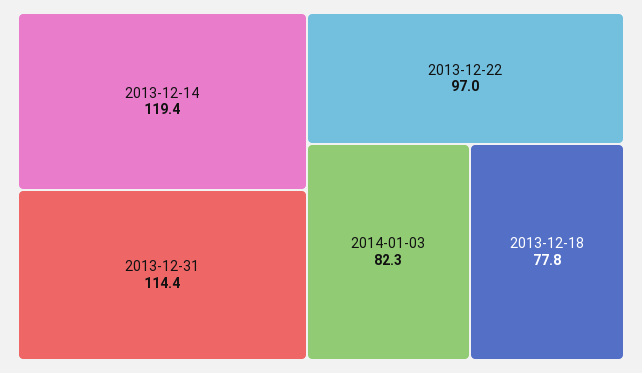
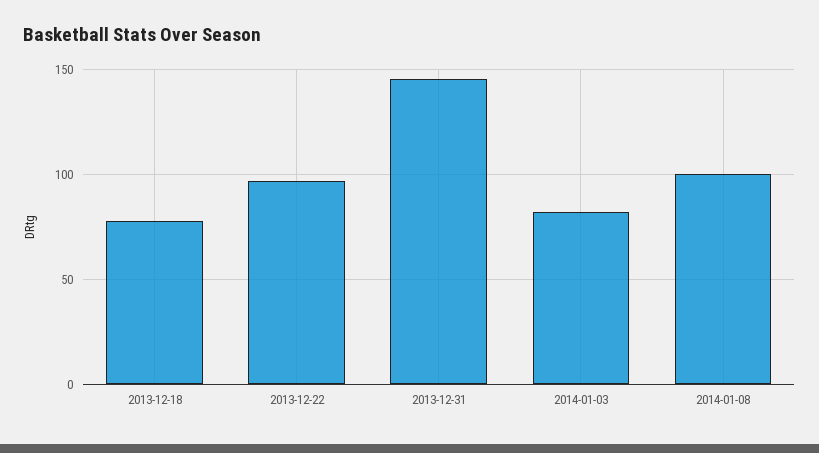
2013-12-14: 119.4 -> none
2013-12-31: 114.4 -> 145
2014-01-08: none -> 100

